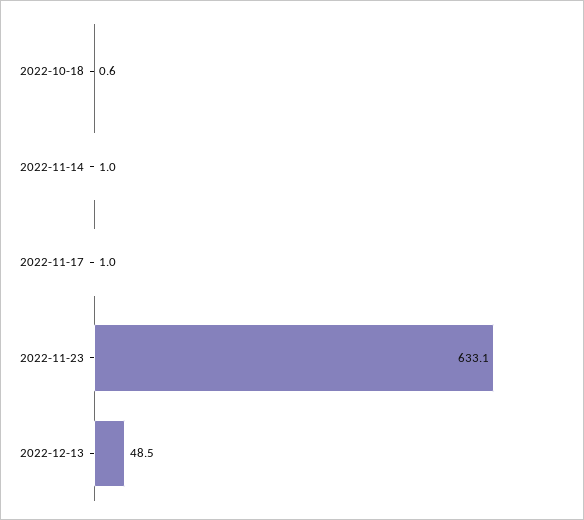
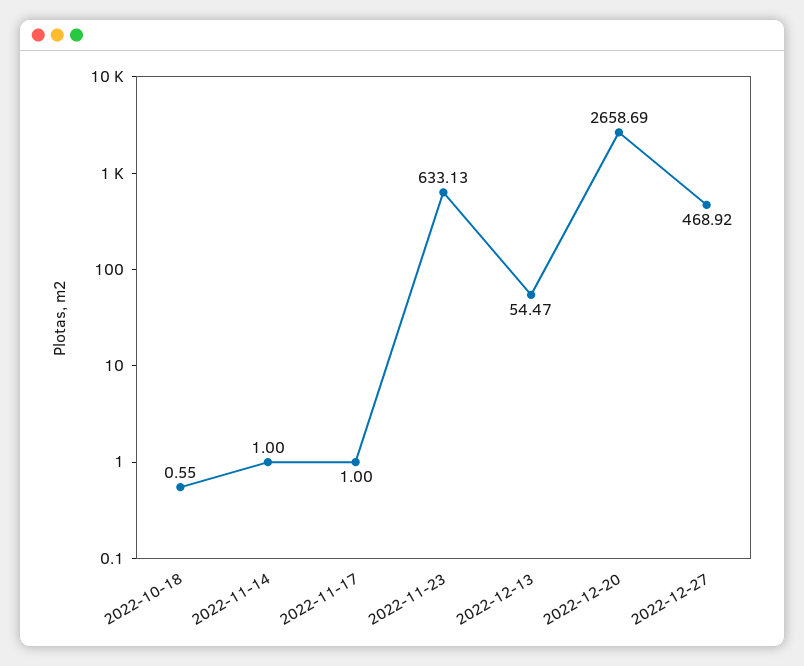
2022-12-13: 48.5 -> 54.47
2022-12-20: none -> 2658.69
2022-12-27: none -> 468.92

